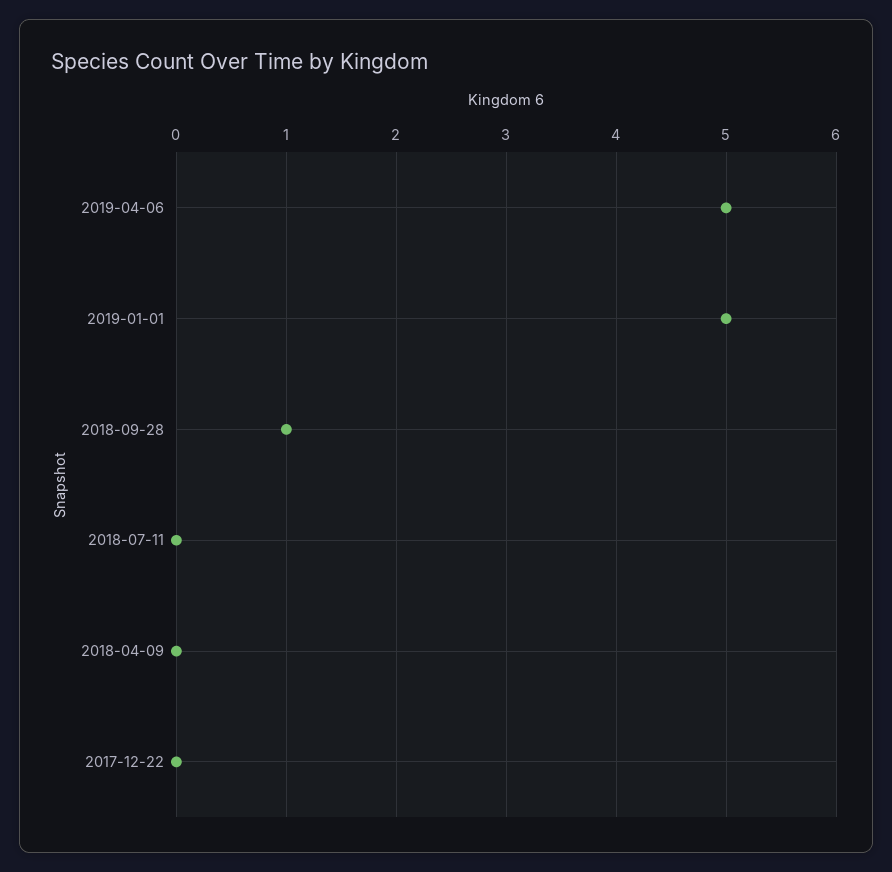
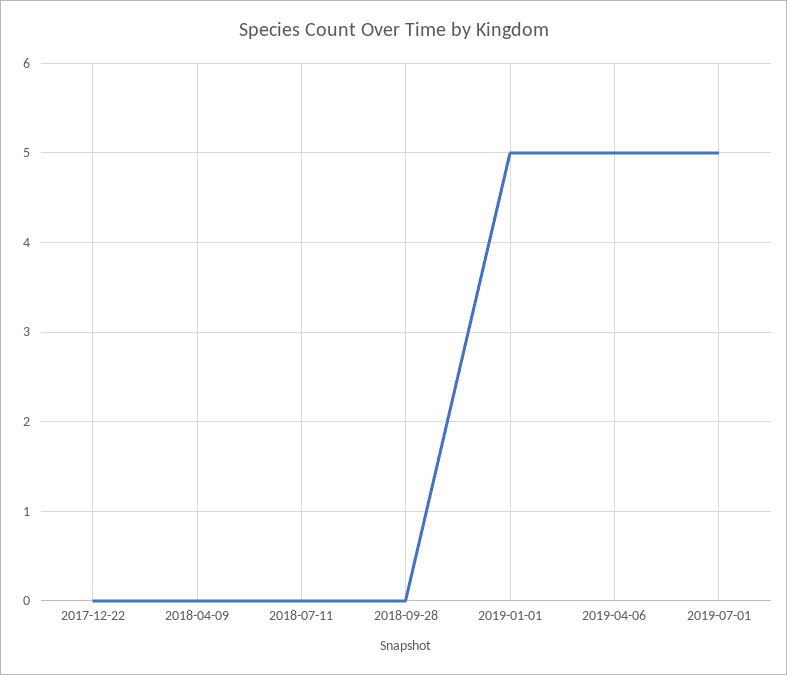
2018-09-28: 1 -> 0
2019-07-01: none -> 5

